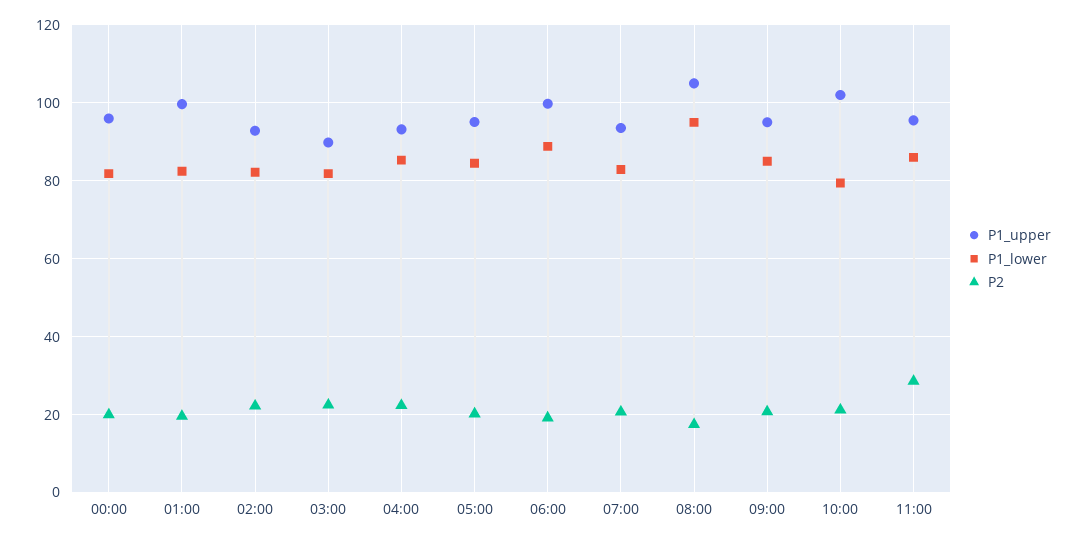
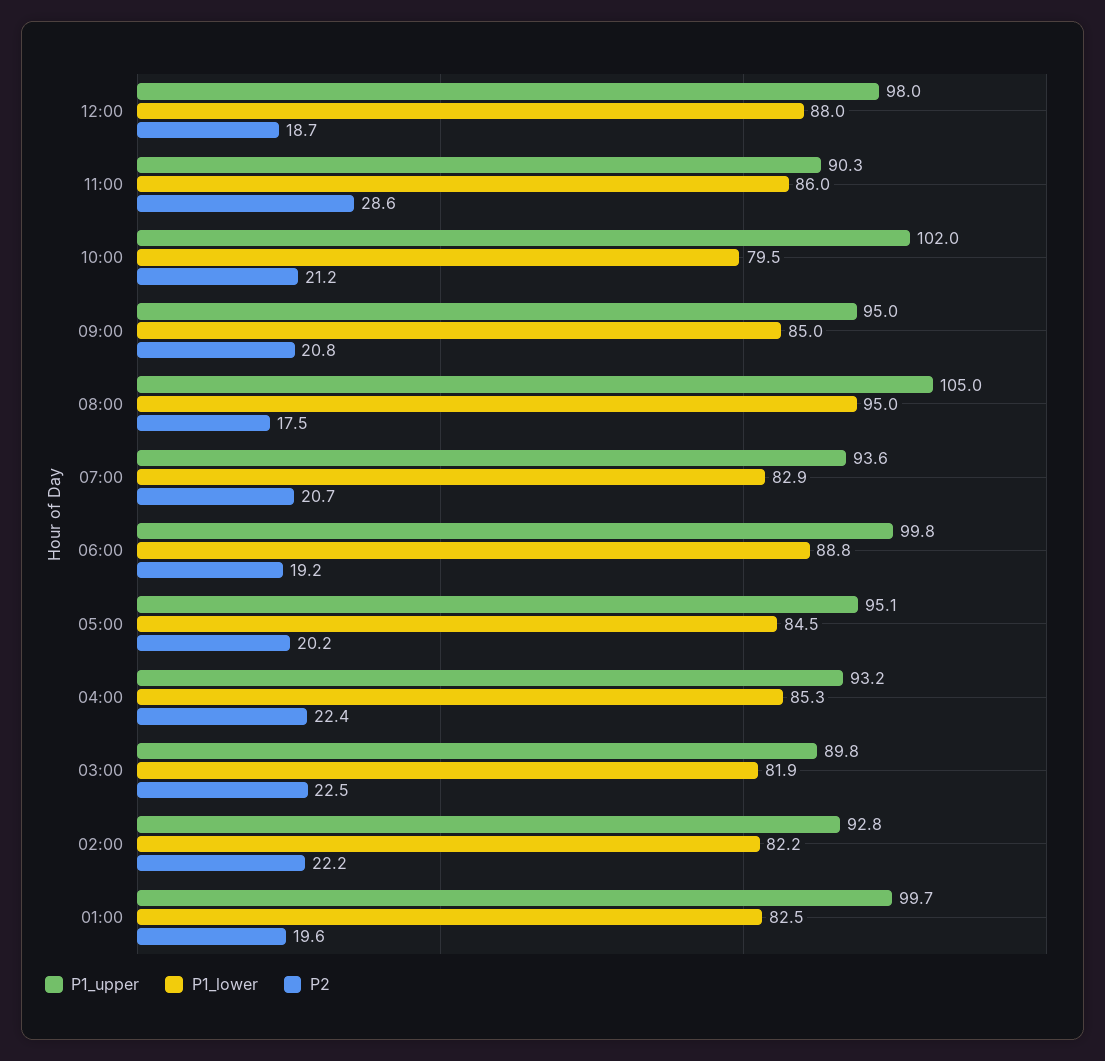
P1_upper, 00:00: 96 -> none
P1_lower, 00:00: 82 -> none
P2, 00:00: 20 -> none
P1_upper, 11:00: 96 -> 90.3
P1_upper, 12:00: none -> 98
P1_lower, 12:00: none -> 88
P2, 12:00: none -> 18.7

